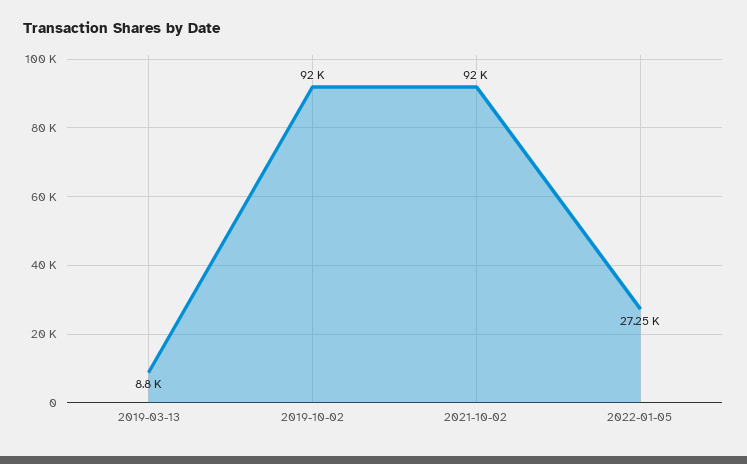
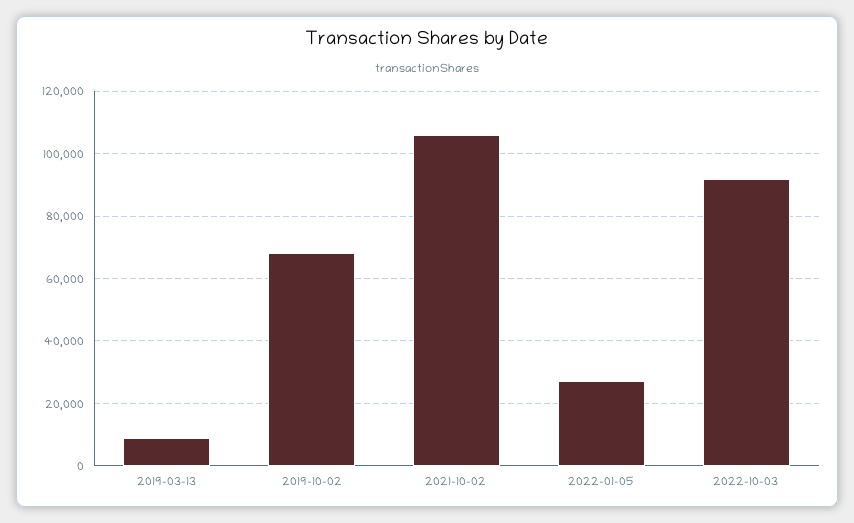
2019-10-02: 92000 -> 68000
2021-10-02: 92000 -> 106000
2022-10-03: none -> 92000

